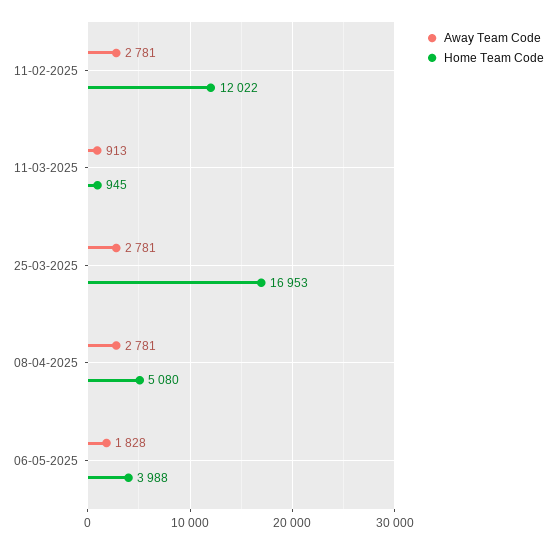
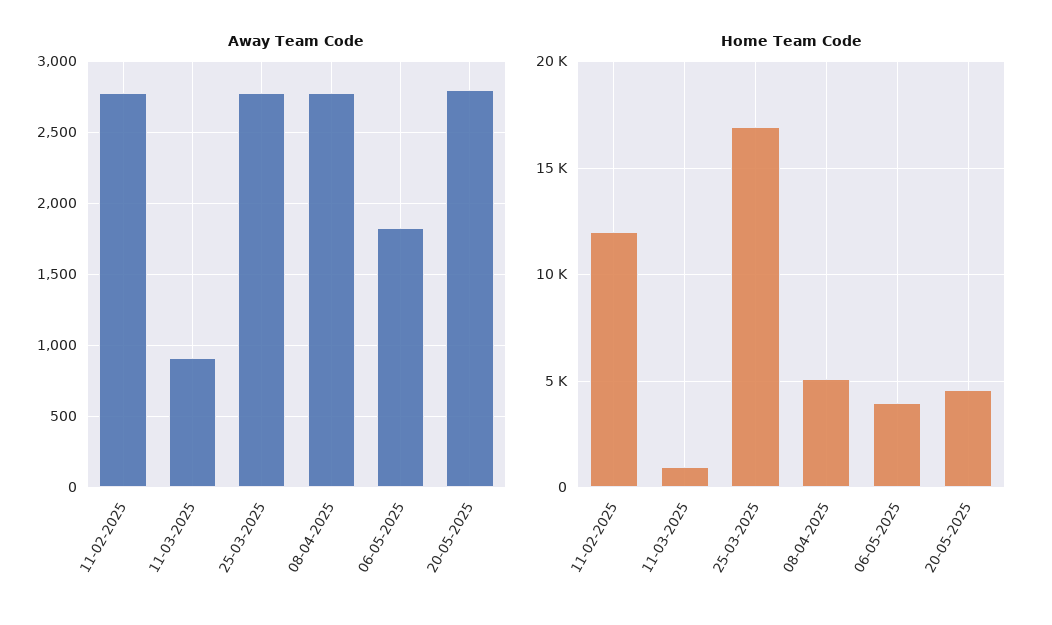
Away Team Code, 20-05-2025: none -> 2800
Home Team Code, 20-05-2025: none -> 4500

